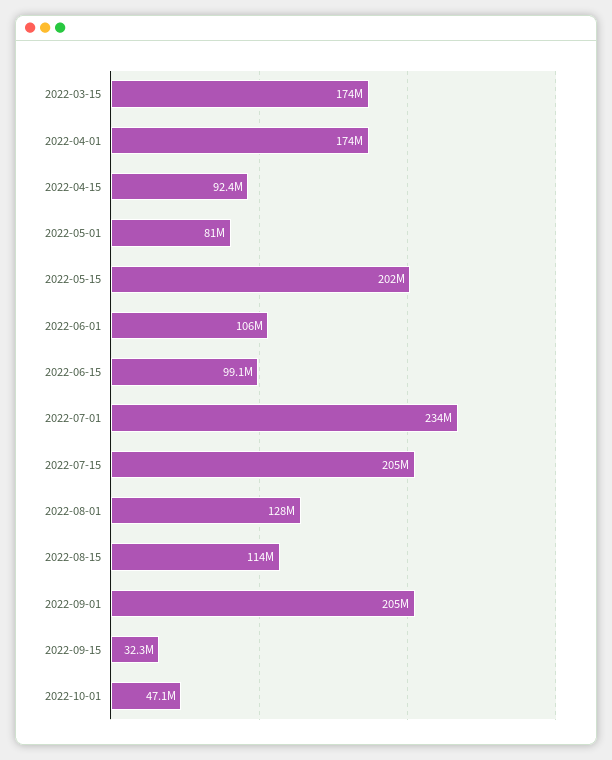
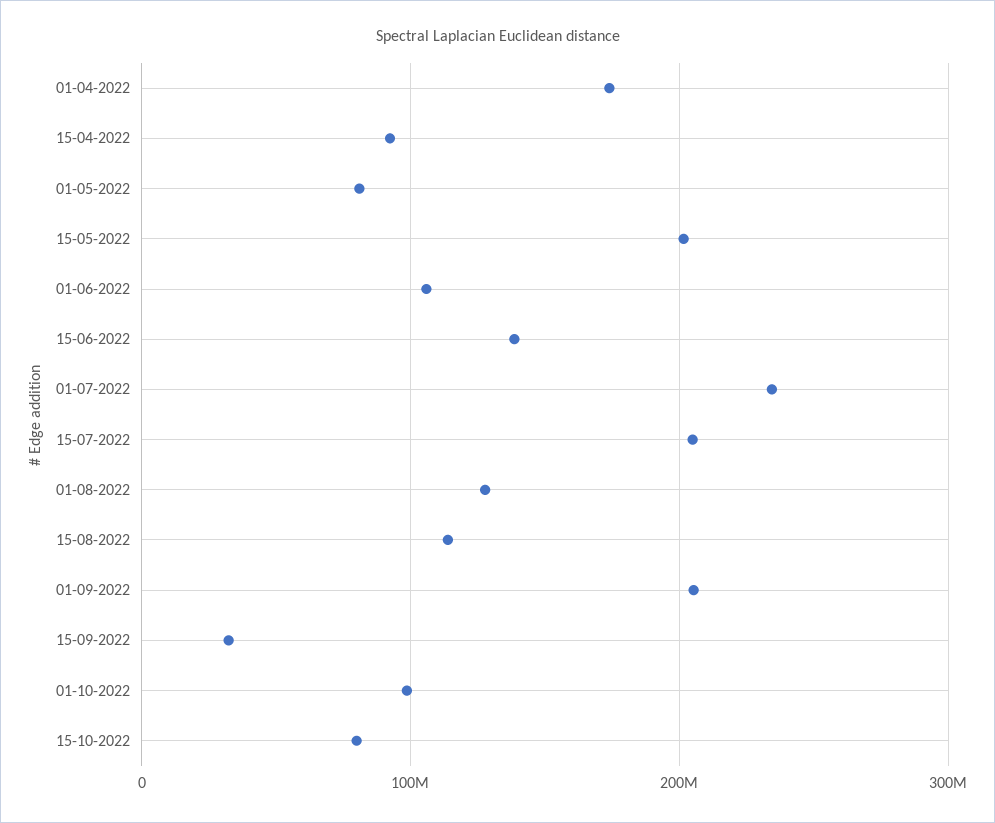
2022-03-15: 174000000 -> none
2022-06-15: 99100000 -> 140000000
2022-10-01: 47100000 -> 100000000
15-10-2022: none -> 80000000

